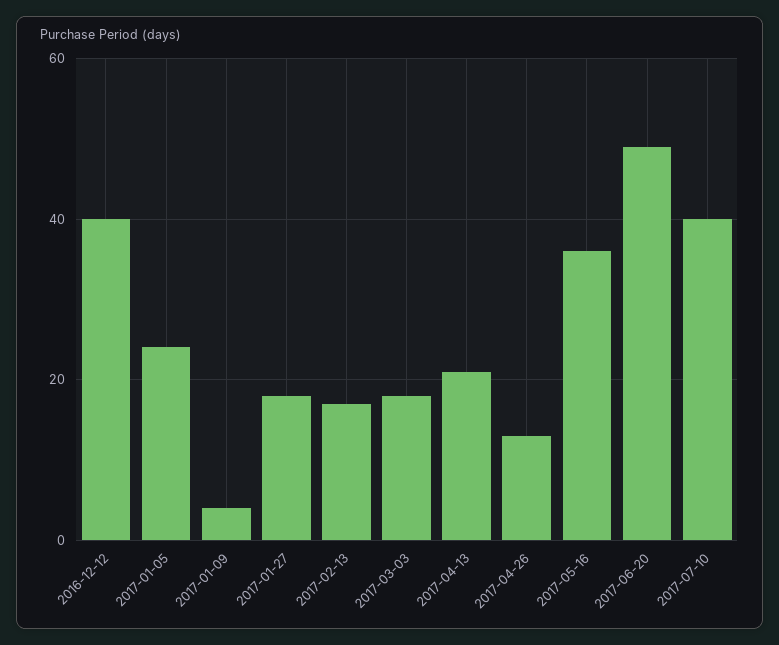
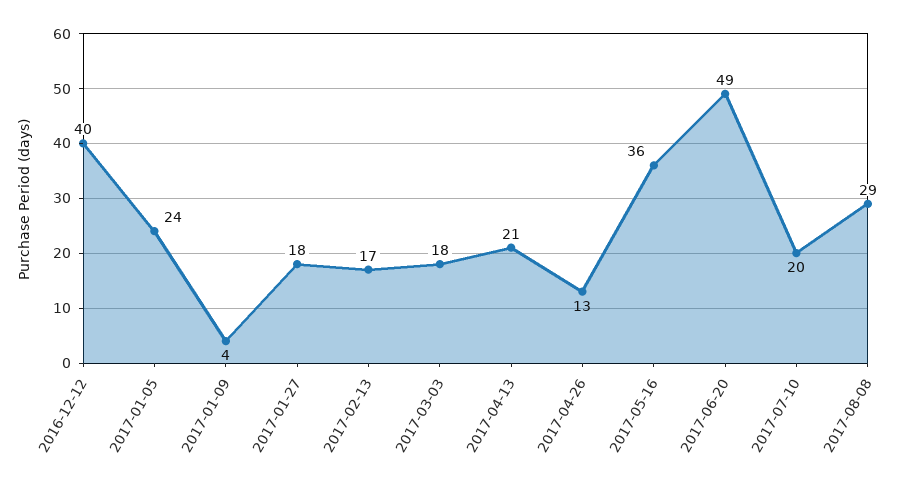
2017-07-10: 40 -> 20
2017-08-08: none -> 29

